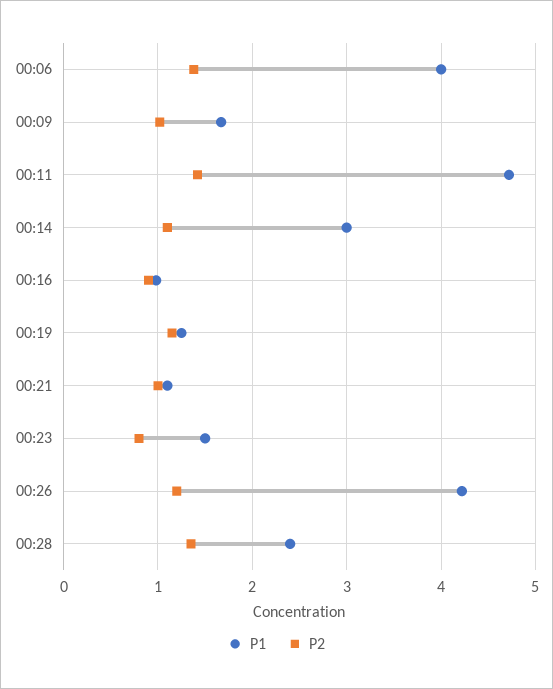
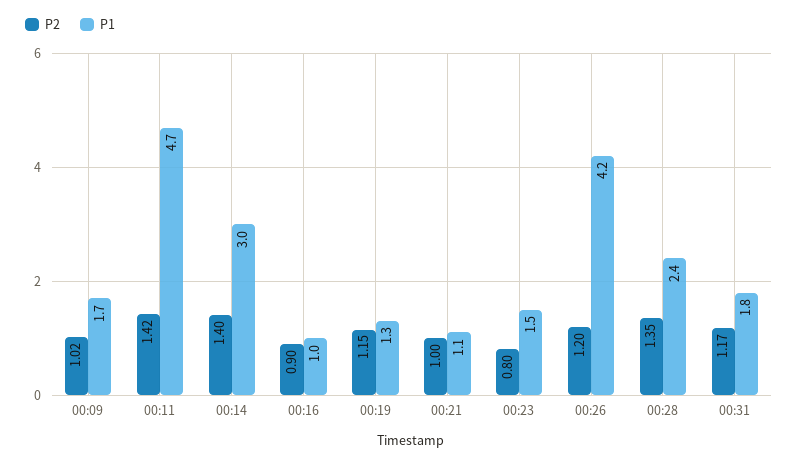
P1, 00:06: 4 -> none
P2, 00:06: 1.4 -> none
P2, 00:14: 1.1 -> 1.4
P2, 00:31: none -> 1.17
P1, 00:31: none -> 1.8

